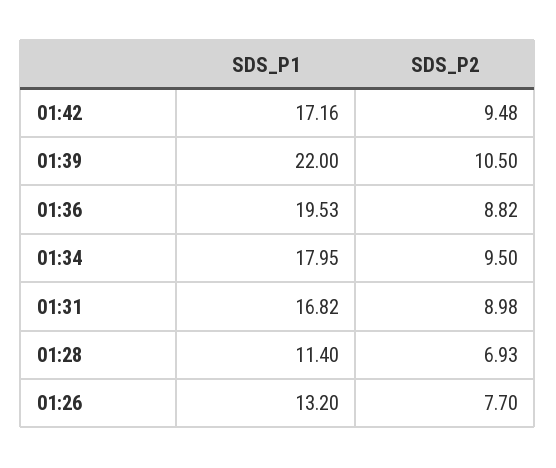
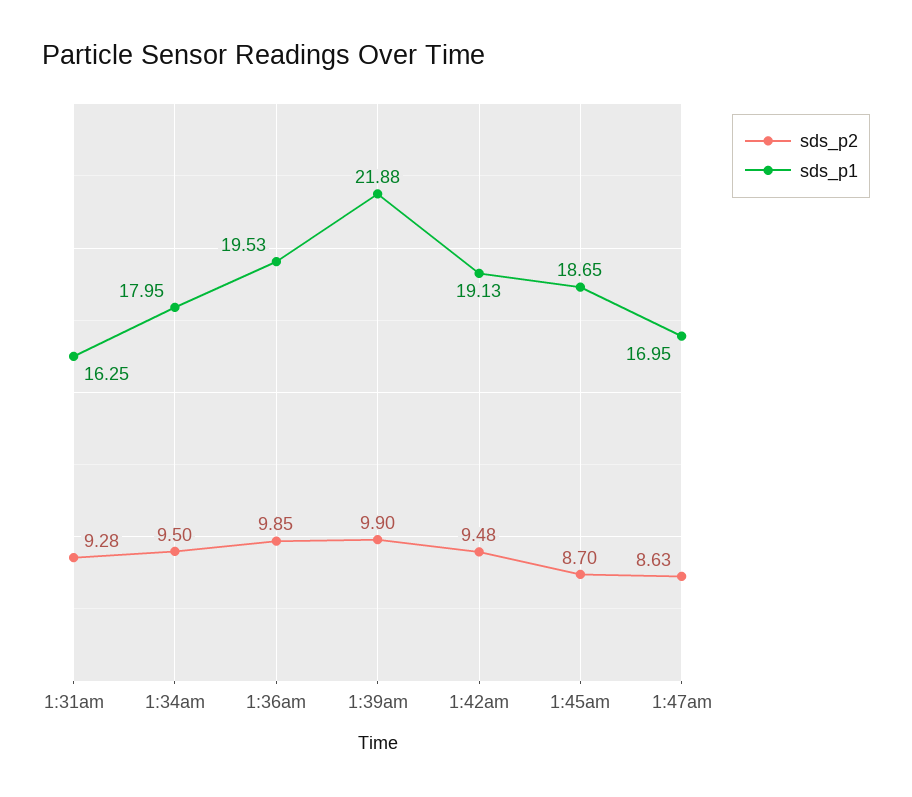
SDS_P1, 01:42: 17.16 -> 19.13
SDS_P1, 01:39: 22 -> 21.88
SDS_P2, 01:39: 10.5 -> 9.9
SDS_P2, 01:36: 8.82 -> 9.85
SDS_P1, 01:31: 16.82 -> 16.25
SDS_P2, 01:31: 8.98 -> 9.28
SDS_P1, 01:28: 11.4 -> none
SDS_P2, 01:28: 6.93 -> none
SDS_P1, 01:26: 13.2 -> none
SDS_P2, 01:26: 7.7 -> none
SDS_P2, 1:45am: none -> 8.7
SDS_P1, 1:45am: none -> 18.65
SDS_P2, 1:47am: none -> 8.63
SDS_P1, 1:47am: none -> 16.95

